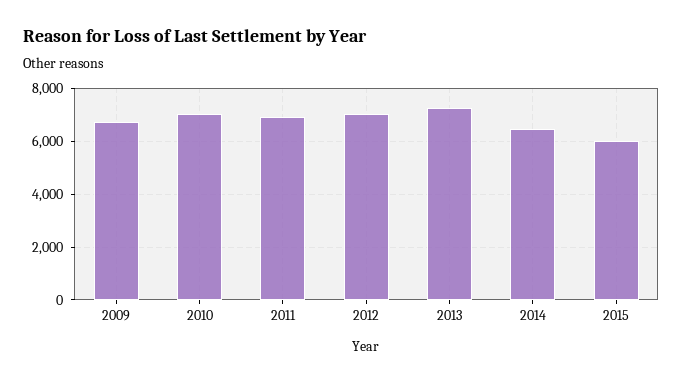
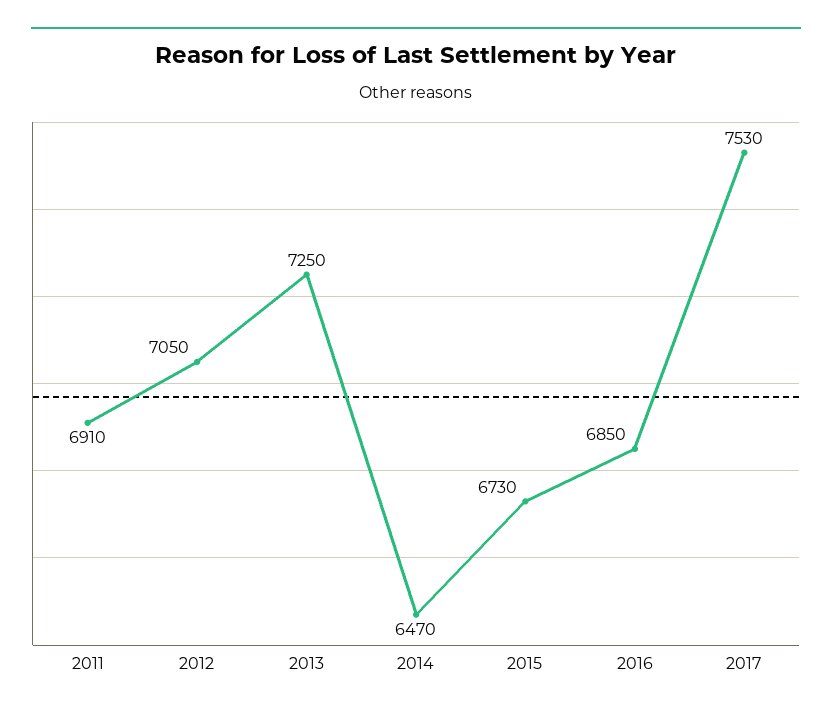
2009: 6750 -> none
2010: 7000 -> none
2015: 6000 -> 6730
2016: none -> 6850
2017: none -> 7530

